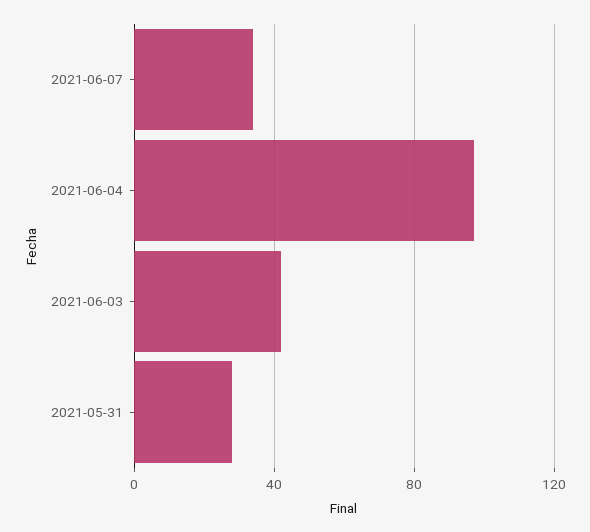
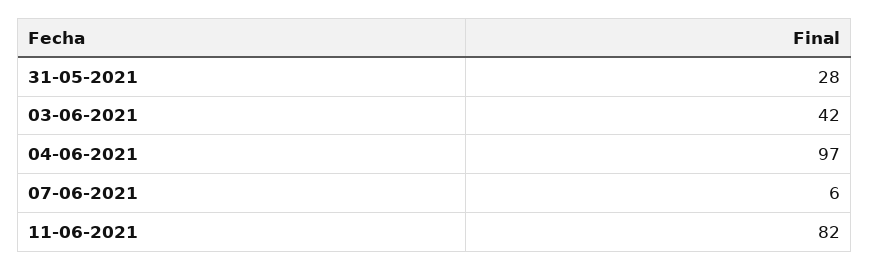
2021-06-07: 35 -> 6
11-06-2021: none -> 82

